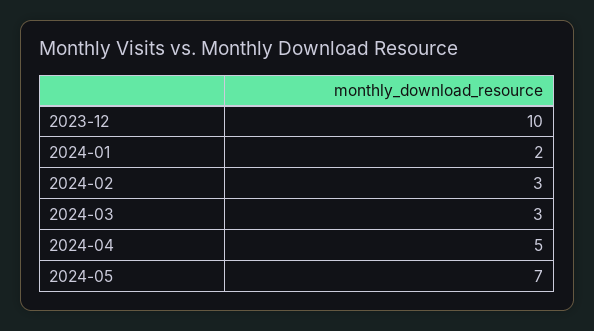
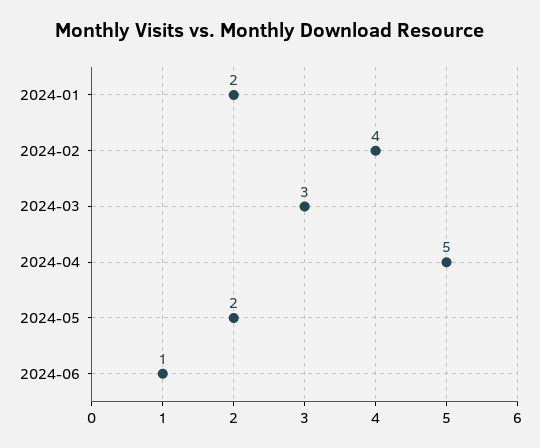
2023-12: 10 -> none
2024-02: 3 -> 4
2024-05: 7 -> 2
2024-06: none -> 1

